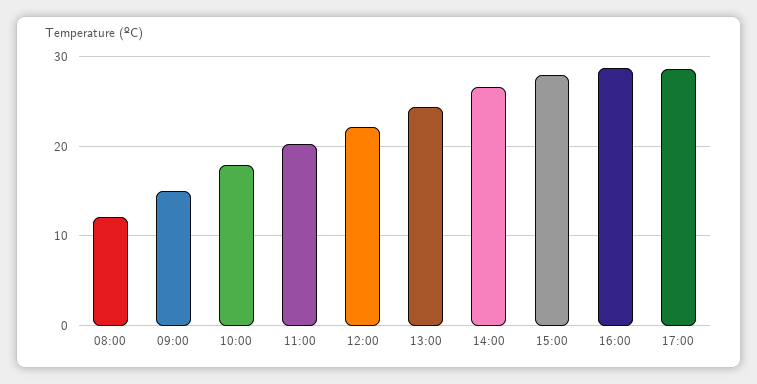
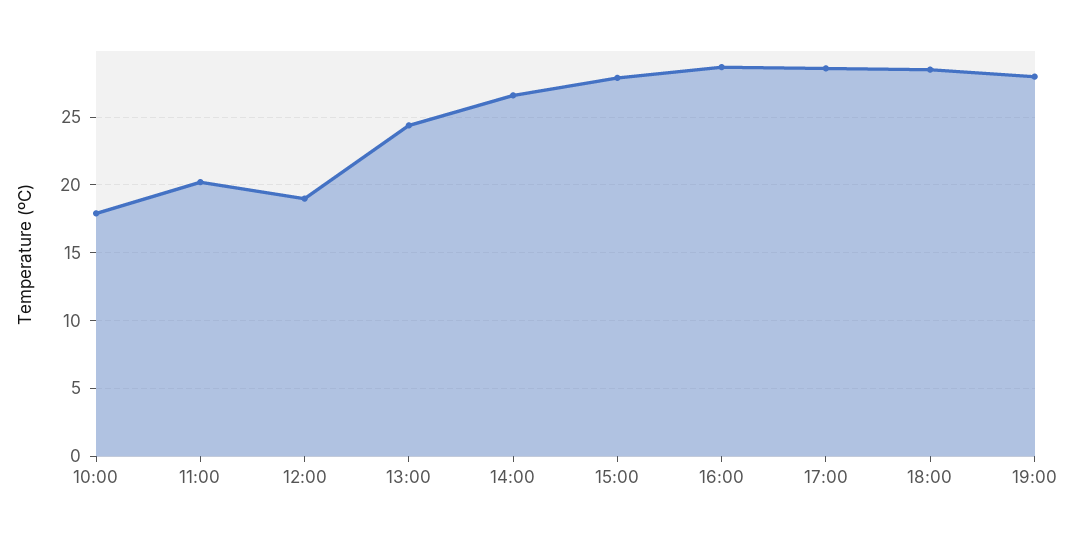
08:00: 12 -> none
09:00: 15 -> none
12:00: 22 -> 19
18:00: none -> 28.5
19:00: none -> 28

